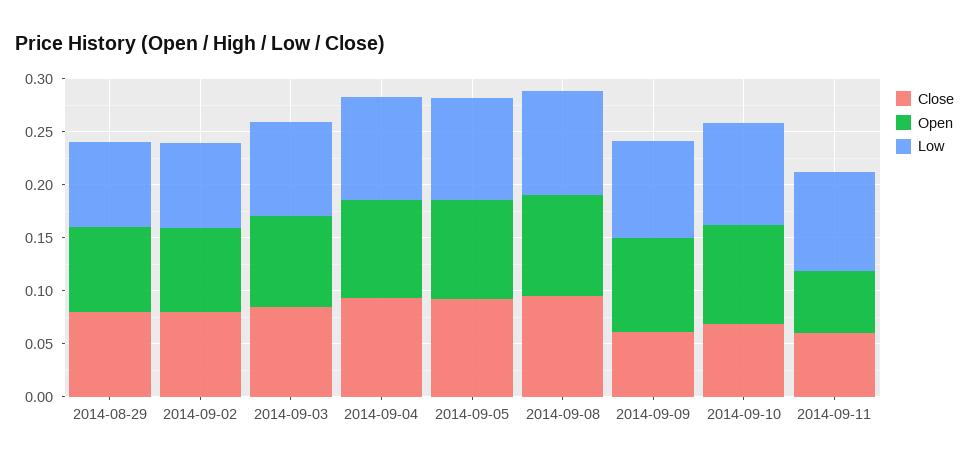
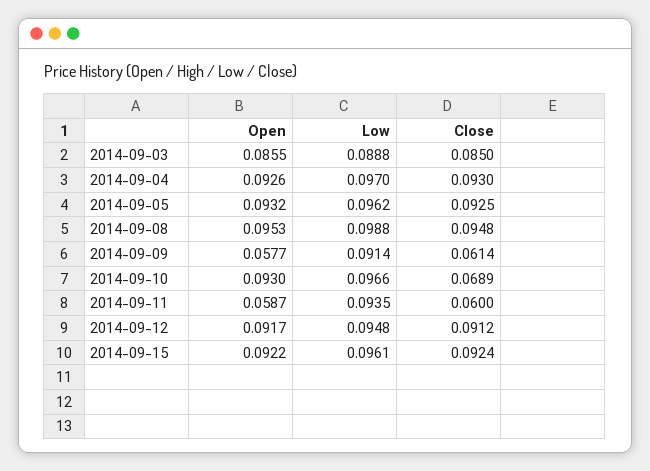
Close, 2014-08-29: 0.08 -> none
Open, 2014-08-29: 0.08 -> none
Low, 2014-08-29: 0.08 -> none
Close, 2014-09-02: 0.08 -> none
Open, 2014-09-02: 0.08 -> none
Low, 2014-09-02: 0.08 -> none
Open, 2014-09-09: 0.09 -> 0.0577
Open, 2014-09-12: none -> 0.0917
Low, 2014-09-12: none -> 0.0948
Close, 2014-09-12: none -> 0.0912
Open, 2014-09-15: none -> 0.0922
Low, 2014-09-15: none -> 0.0961
Close, 2014-09-15: none -> 0.0924

